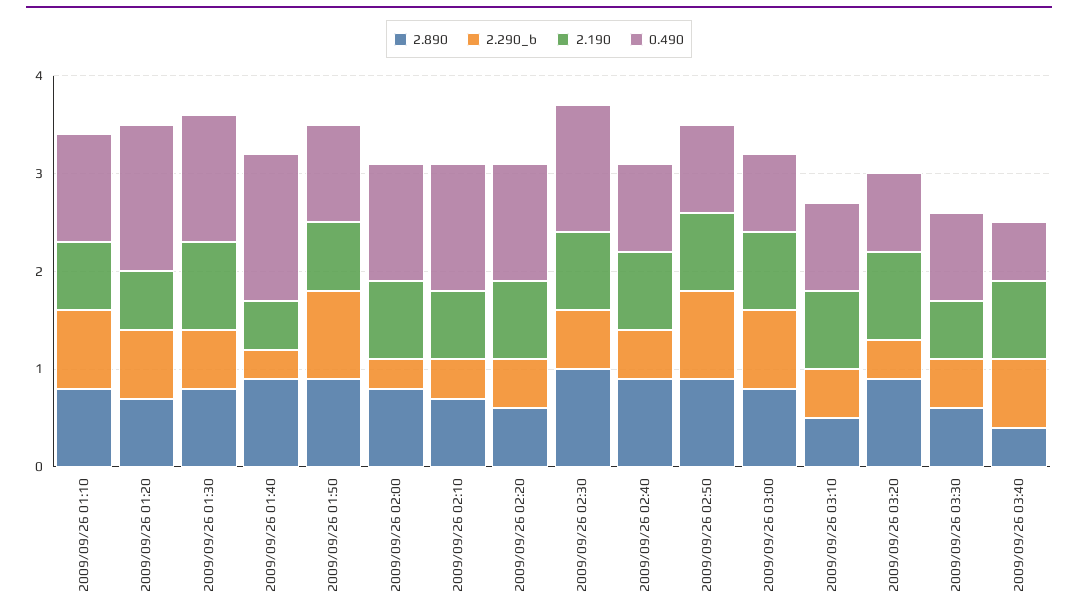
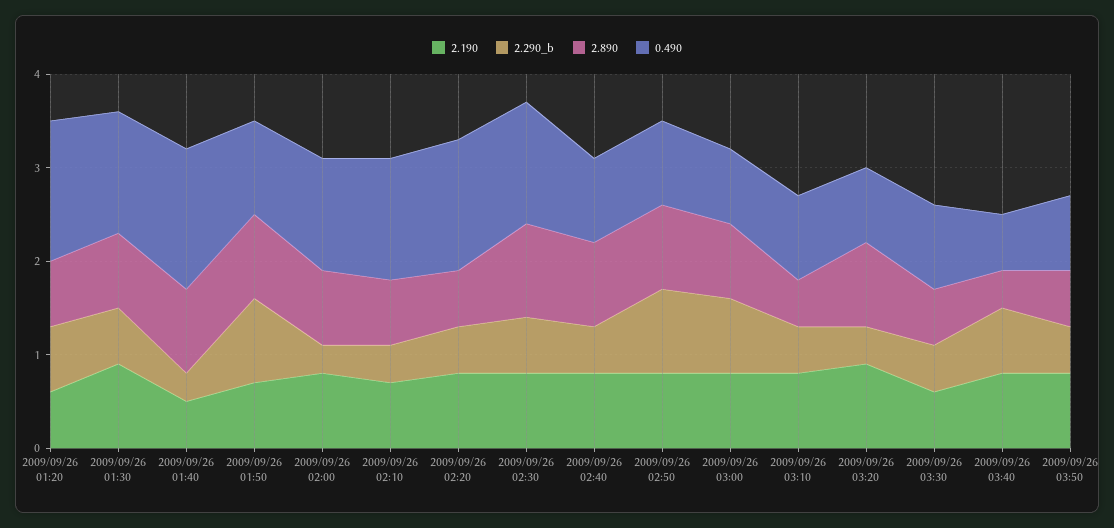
2.890, 2009/09/26 01:10: 0.8 -> none
2.290_b, 2009/09/26 01:10: 0.8 -> none
2.190, 2009/09/26 01:10: 0.7 -> none
0.490, 2009/09/26 01:10: 1.1 -> none
0.490, 2009/09/26 02:20: 1.2 -> 1.4
2.190, 2009/09/26 03:50: none -> 0.8
2.290_b, 2009/09/26 03:50: none -> 0.5
2.890, 2009/09/26 03:50: none -> 0.6
0.490, 2009/09/26 03:50: none -> 0.8

